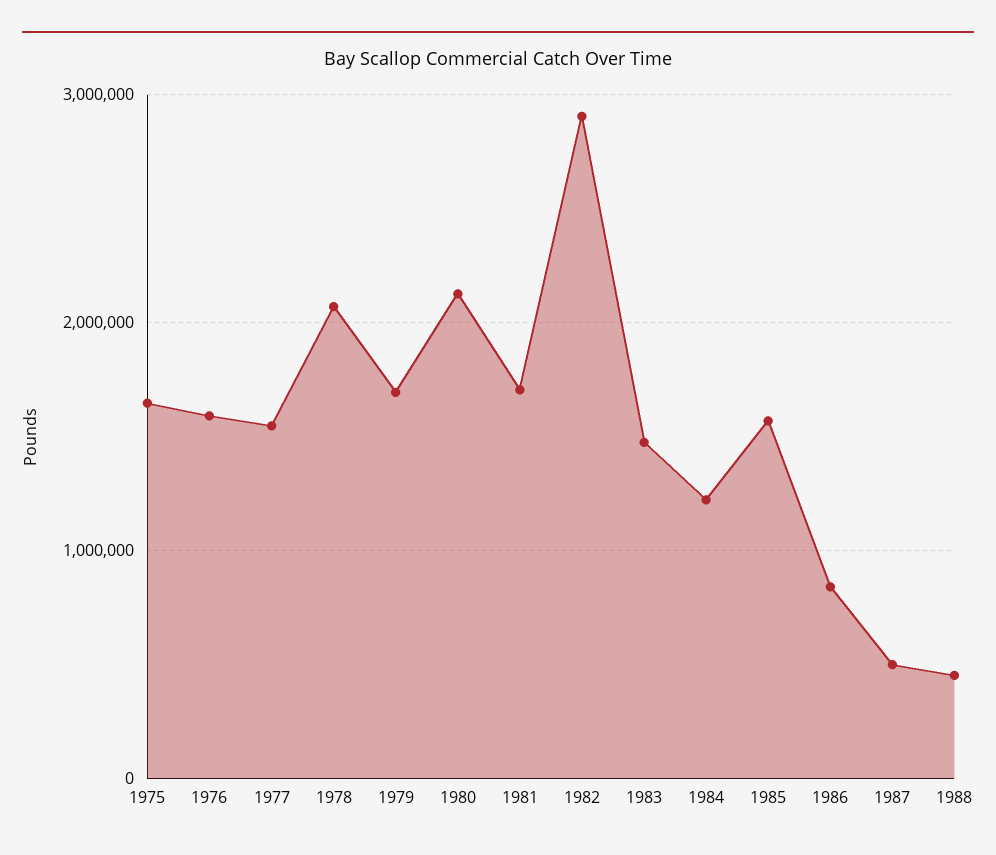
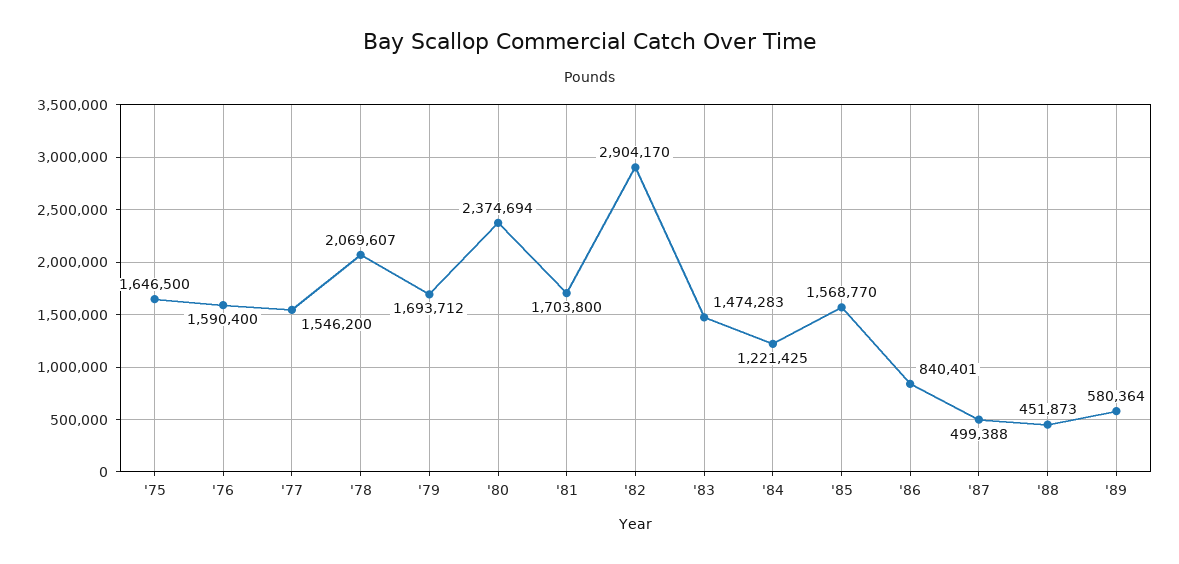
1980: 2100000 -> 2374694
'89: none -> 580364

